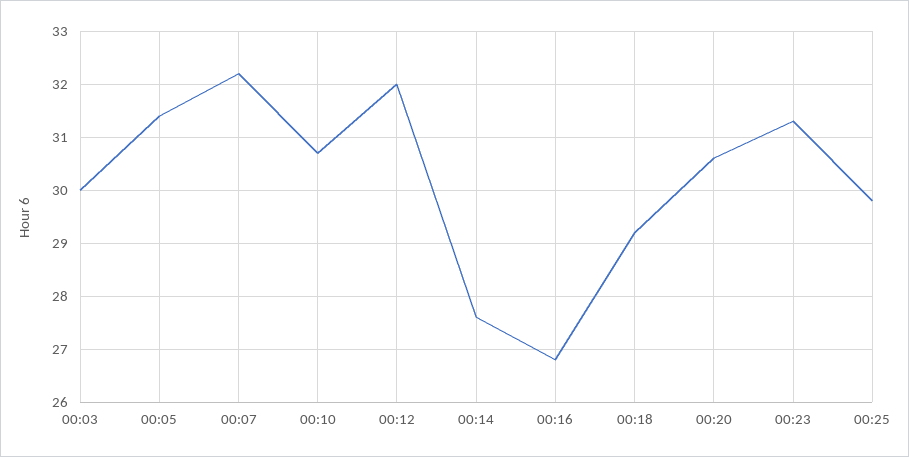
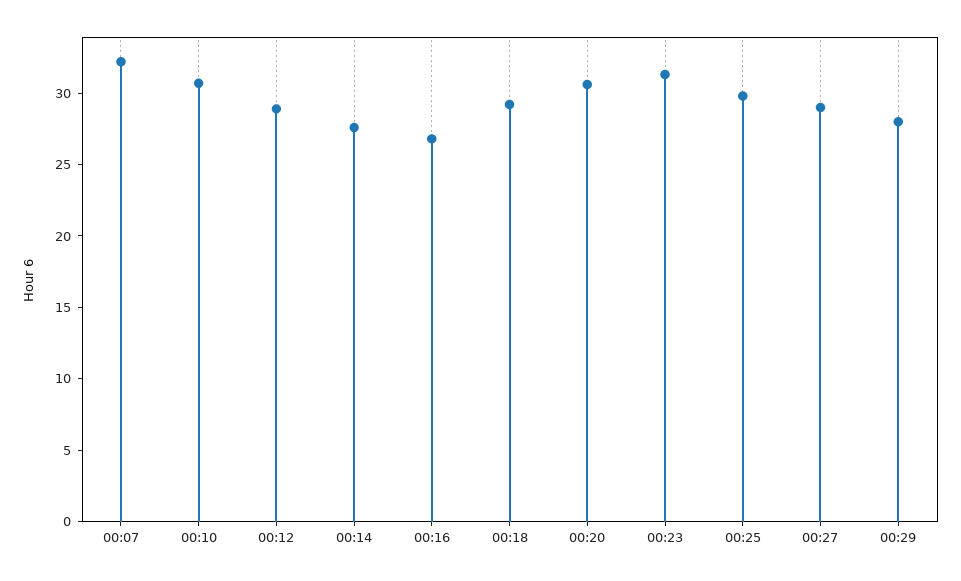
00:03: 30 -> none
00:05: 31.5 -> none
00:12: 32 -> 29
00:27: none -> 29
00:29: none -> 28

